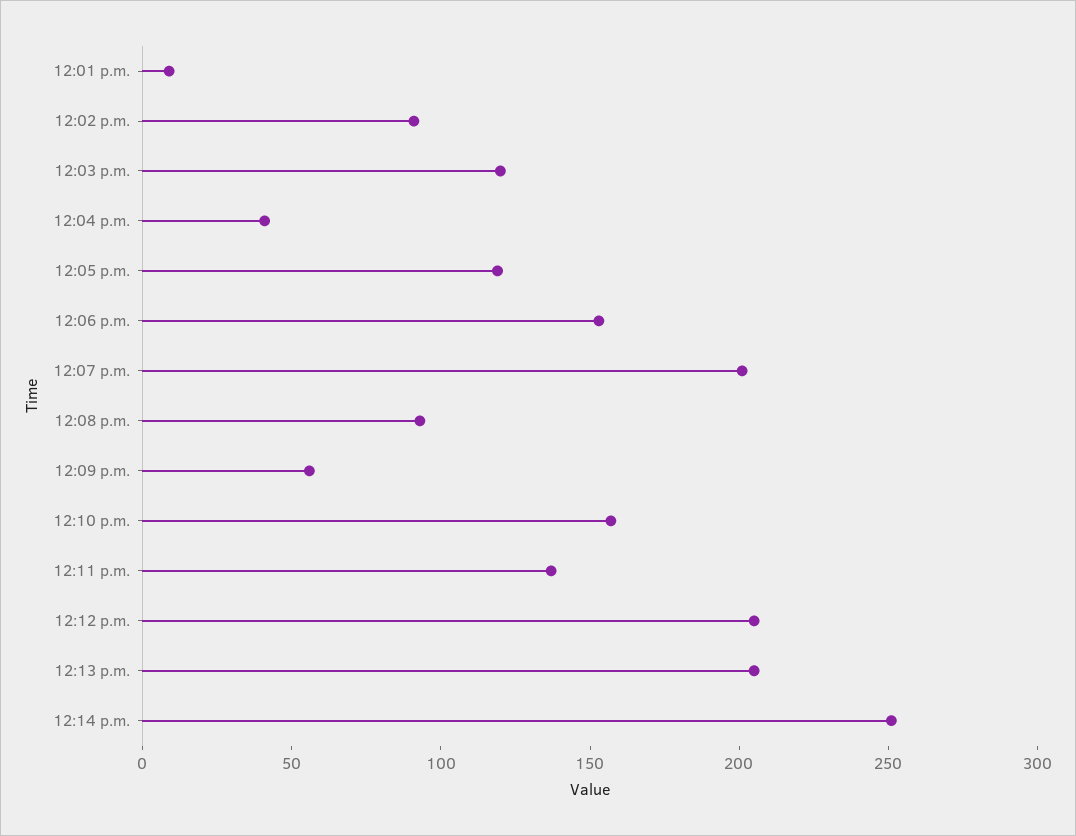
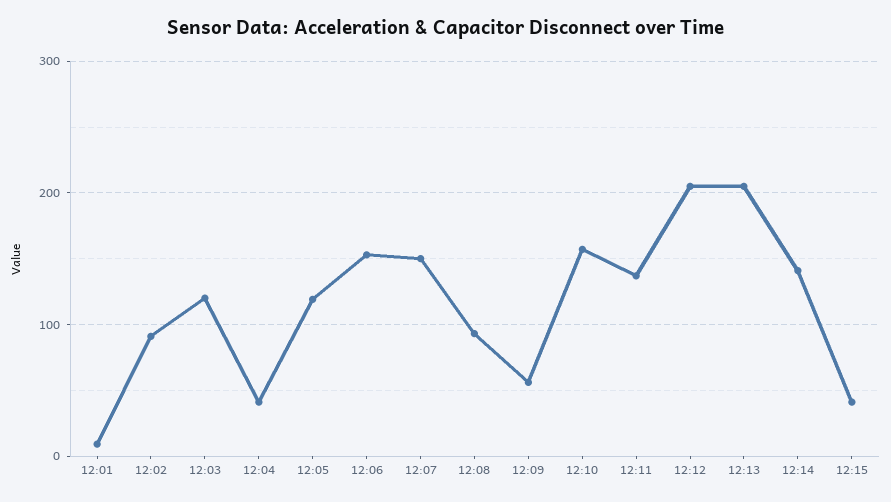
12:07 p.m.: 200 -> 150
12:14 p.m.: 250 -> 140
12:15: none -> 40

